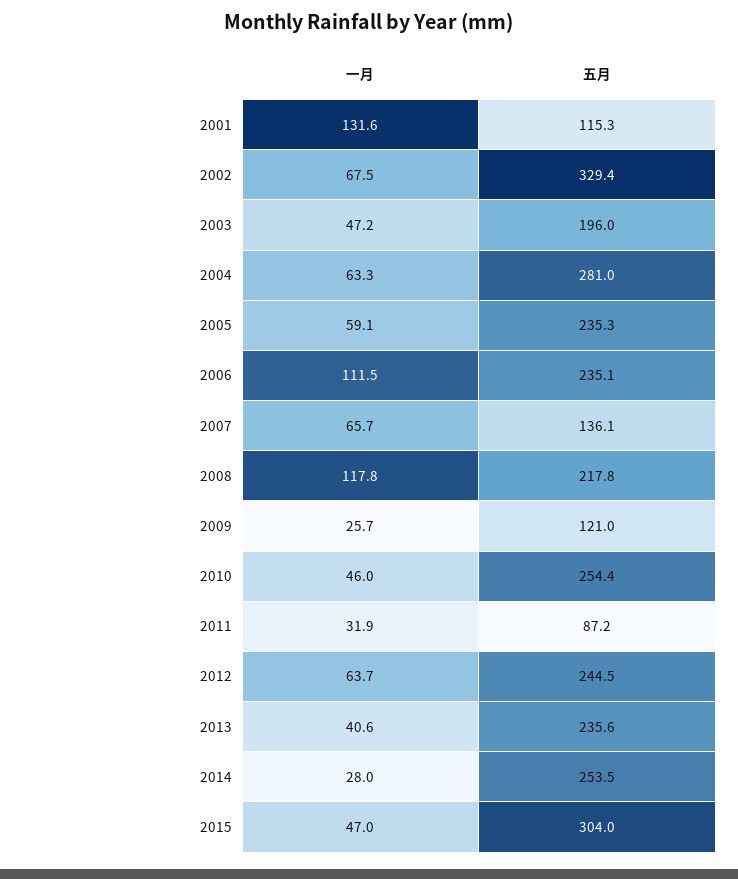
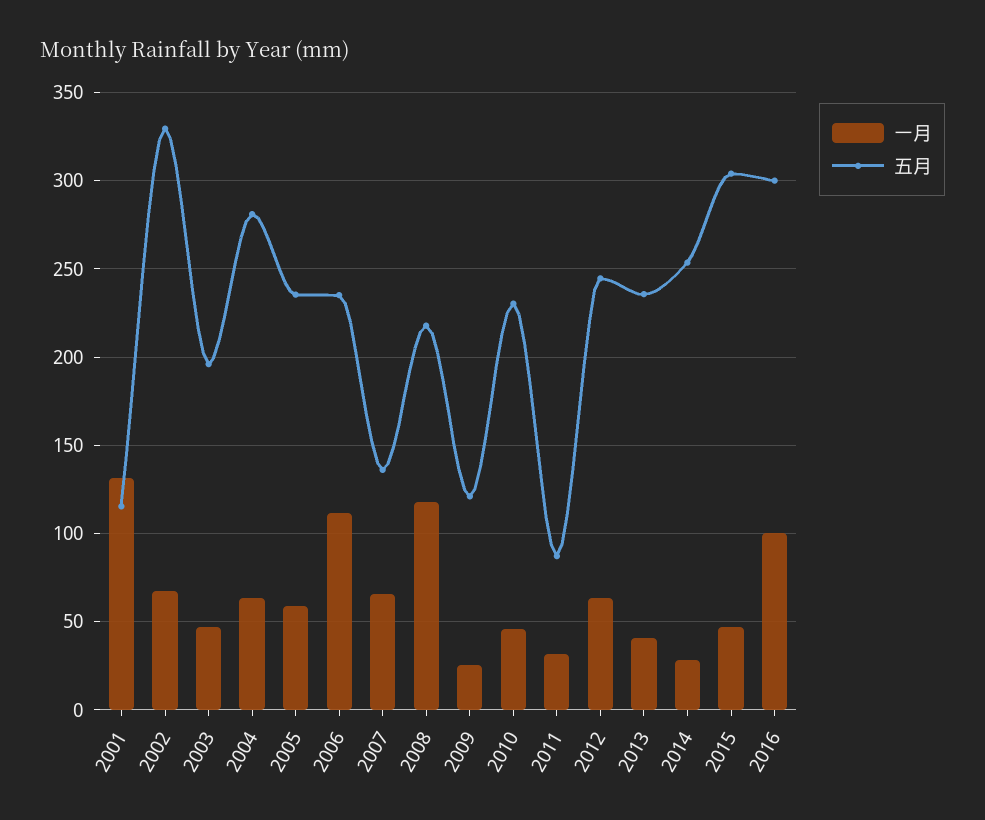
五月, 2010: 254.4 -> 230
一月, 2016: none -> 100
五月, 2016: none -> 300

